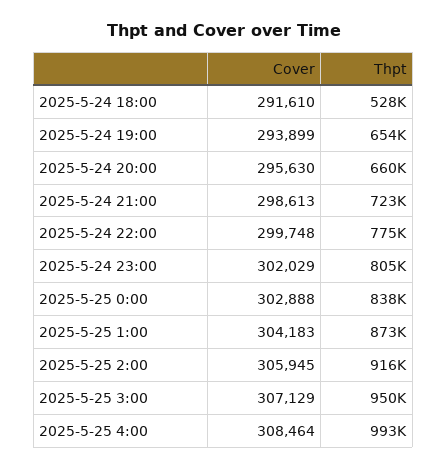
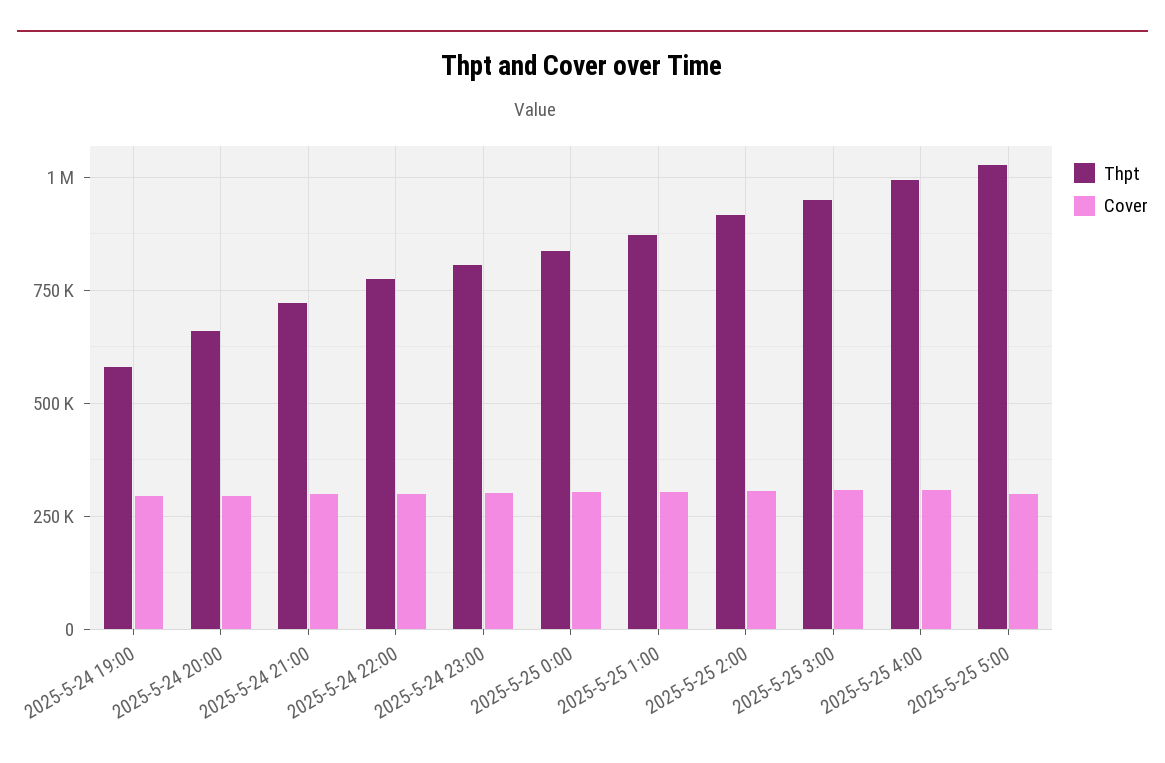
Cover, 2025-5-24 18:00: 291610 -> none
Thpt, 2025-5-24 18:00: 528000 -> none
Thpt, 2025-5-24 19:00: 654000 -> 575000
Thpt, 2025-5-25 5:00: none -> 1025000
Cover, 2025-5-25 5:00: none -> 300000

